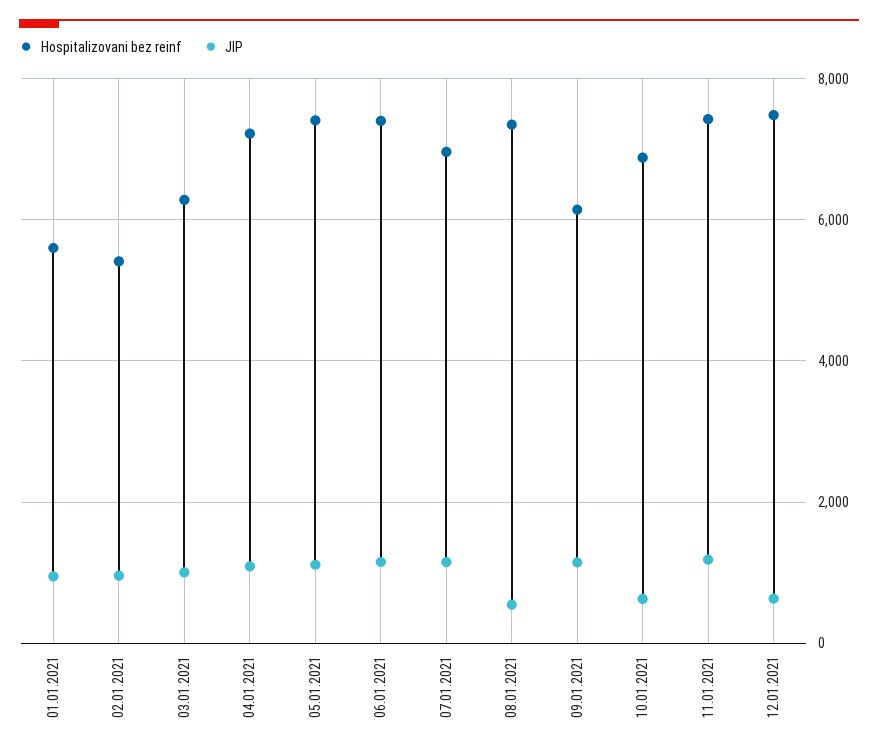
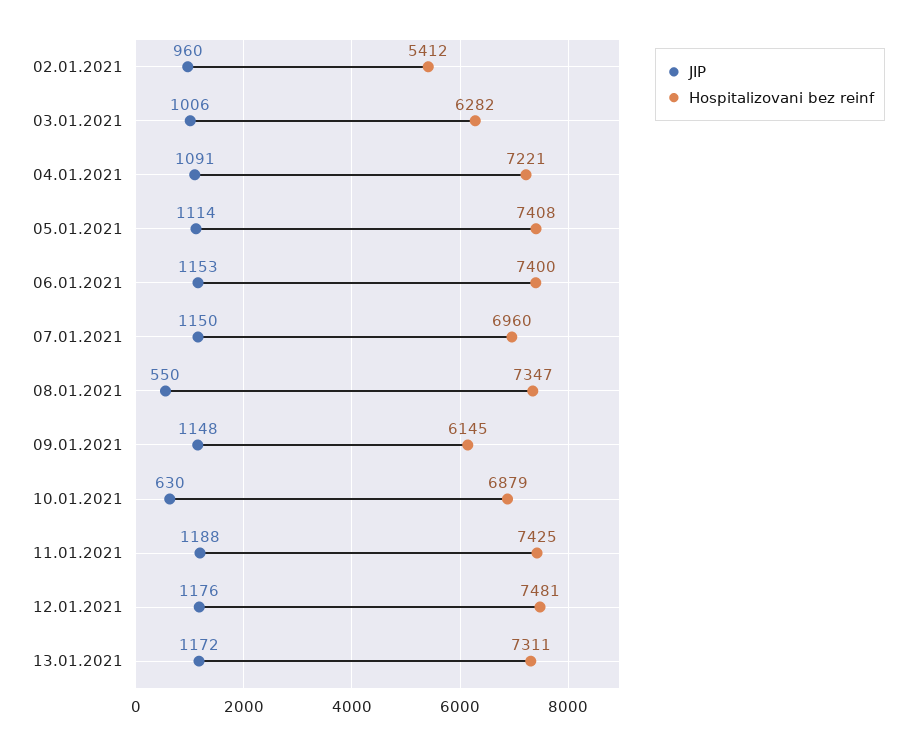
Hospitalizovani bez reinf, 01.01.2021: 5600 -> none
JIP, 01.01.2021: 1000 -> none
JIP, 12.01.2021: 600 -> 1176
JIP, 13.01.2021: none -> 1172
Hospitalizovani bez reinf, 13.01.2021: none -> 7311

